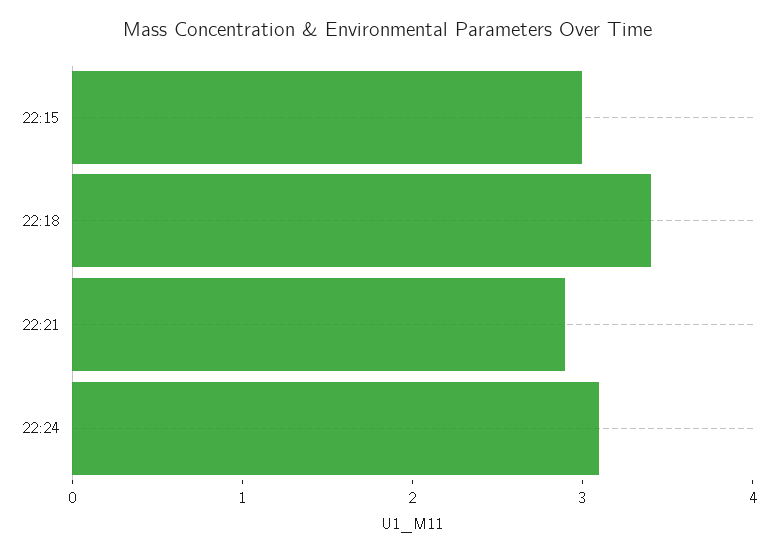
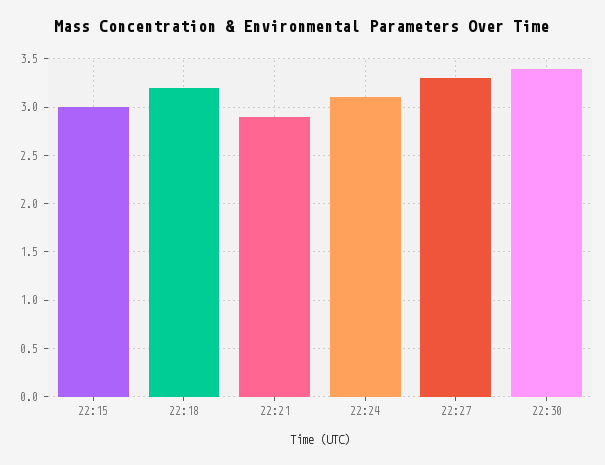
22:18: 3.4 -> 3.2
22:27: none -> 3.3
22:30: none -> 3.4

